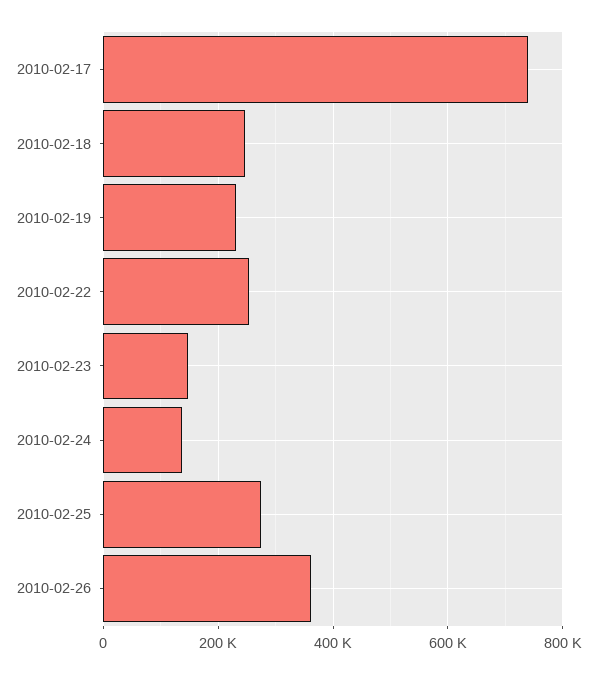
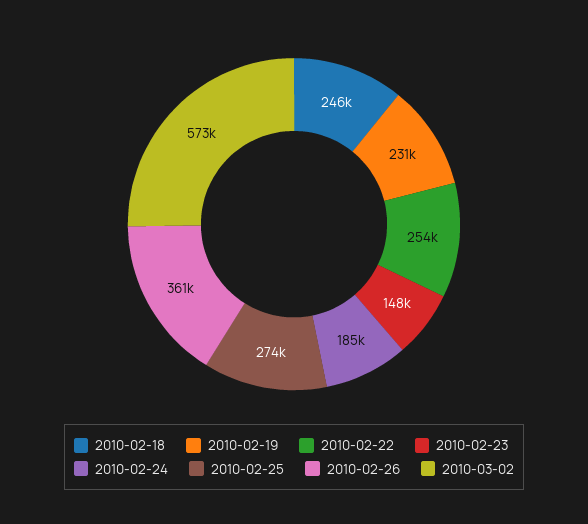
2010-02-17: 740000 -> none
2010-02-24: 140000 -> 185000
2010-03-02: none -> 573000

